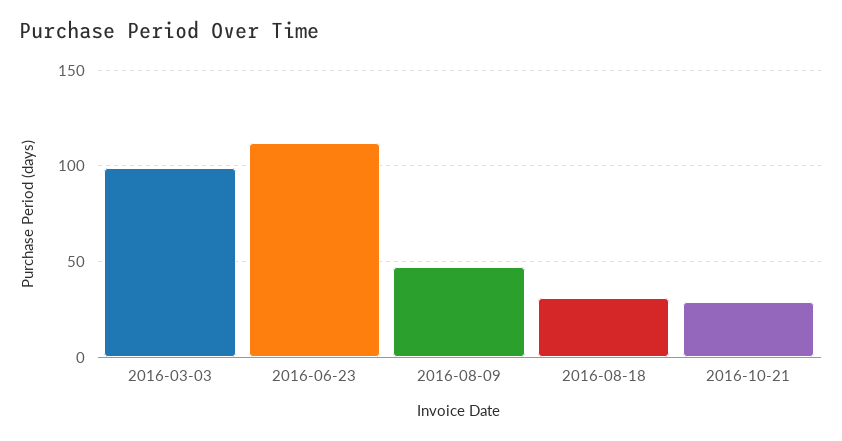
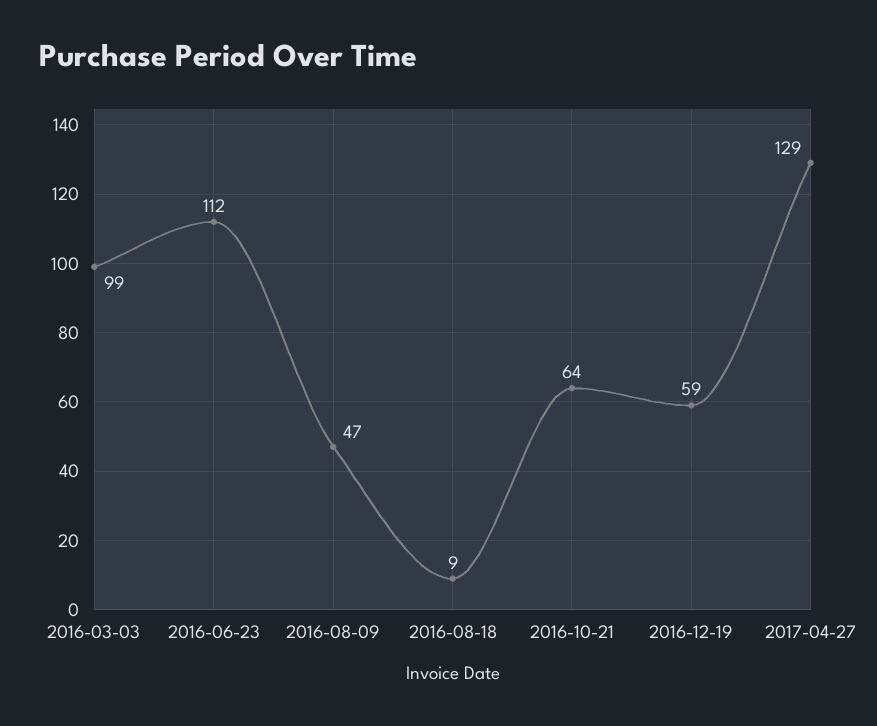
2016-08-18: 30 -> 9
2016-10-21: 30 -> 64
2016-12-19: none -> 59
2017-04-27: none -> 129

